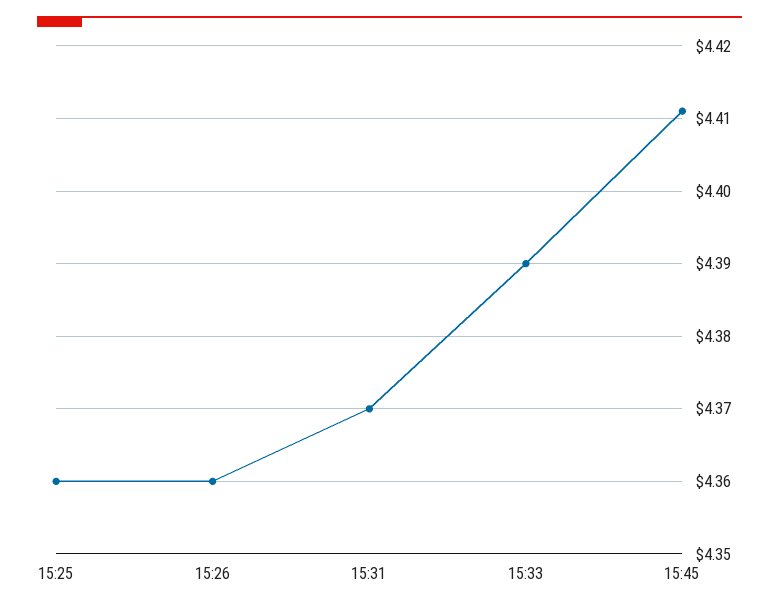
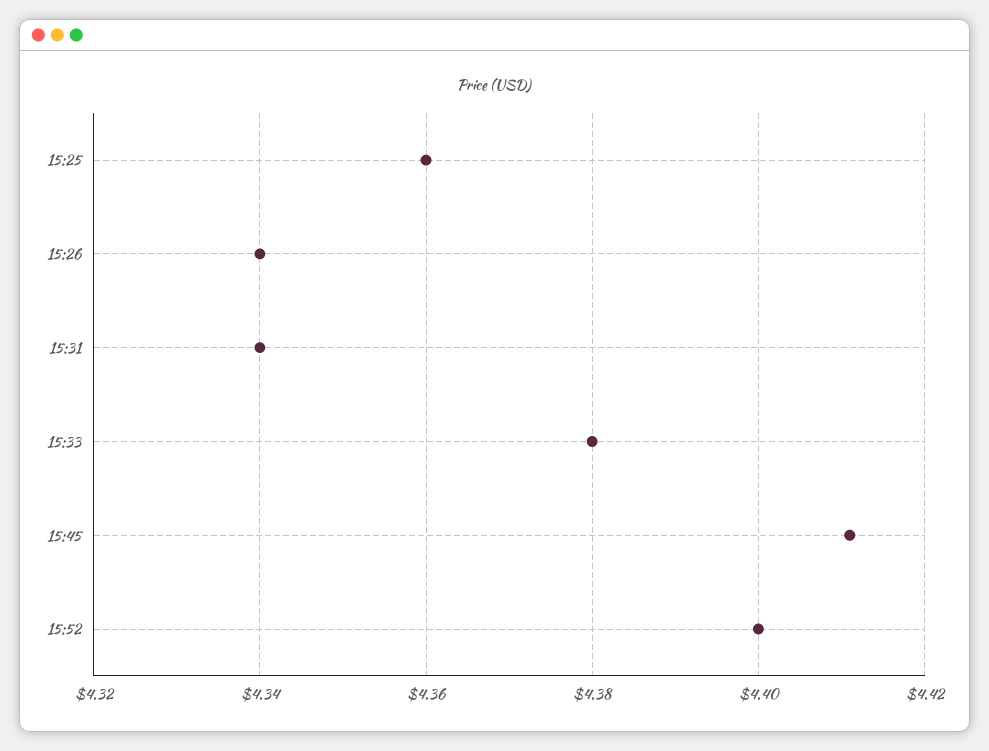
15:26: 4.36 -> 4.34
15:31: 4.37 -> 4.34
15:33: 4.39 -> 4.38
15:52: none -> 4.4

